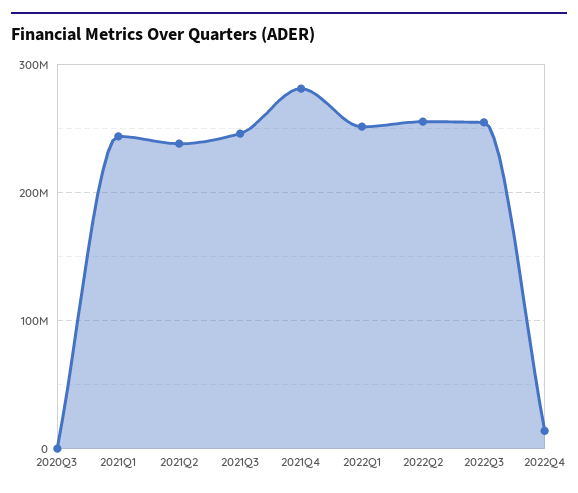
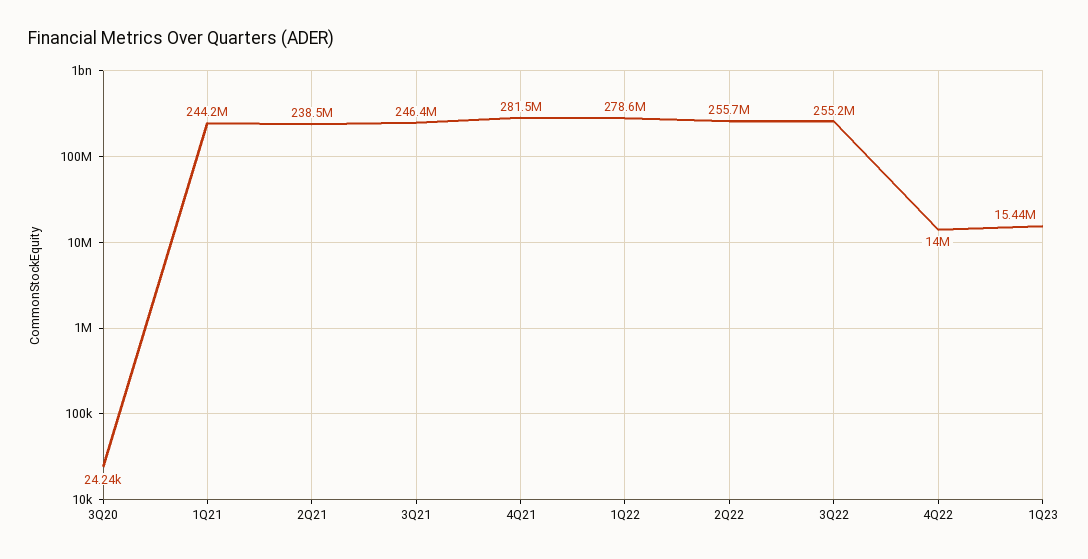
2022Q1: 250000000 -> 278600000
1Q23: none -> 15440000

